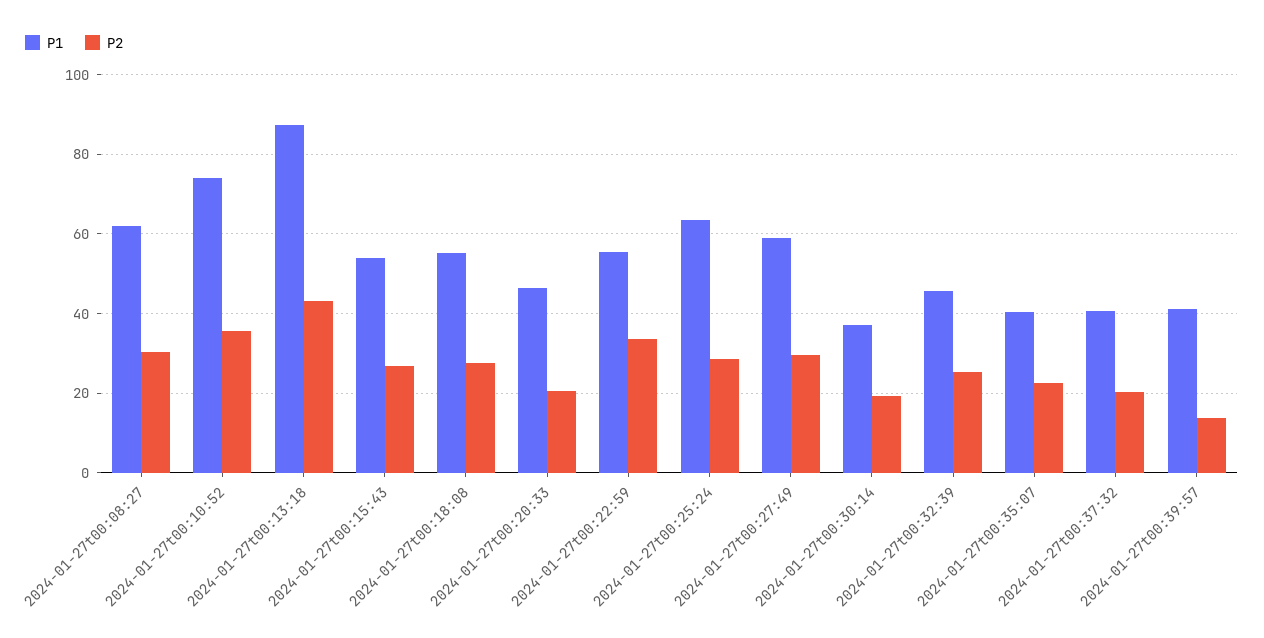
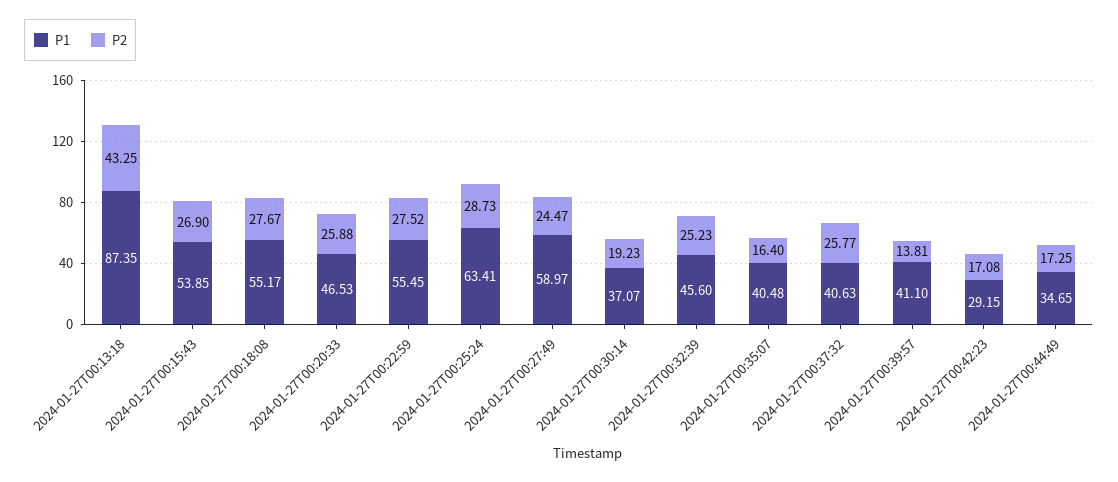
P1, 2024-01-27t00:08:27: 62 -> none
P2, 2024-01-27t00:08:27: 30 -> none
P1, 2024-01-27t00:10:52: 74 -> none
P2, 2024-01-27t00:10:52: 36 -> none
P2, 2024-01-27t00:20:33: 20 -> 25.88
P2, 2024-01-27t00:22:59: 34 -> 27.52
P2, 2024-01-27t00:27:49: 30 -> 24.47
P2, 2024-01-27t00:35:07: 22 -> 16.4
P2, 2024-01-27t00:37:32: 20 -> 25.77
P1, 2024-01-27T00:42:23: none -> 29.15
P2, 2024-01-27T00:42:23: none -> 17.08
P1, 2024-01-27T00:44:49: none -> 34.65
P2, 2024-01-27T00:44:49: none -> 17.25

